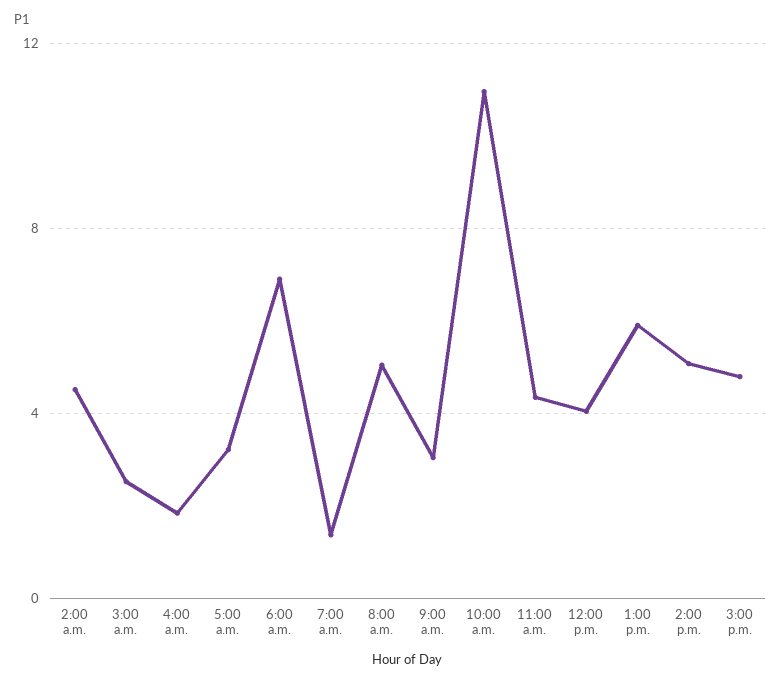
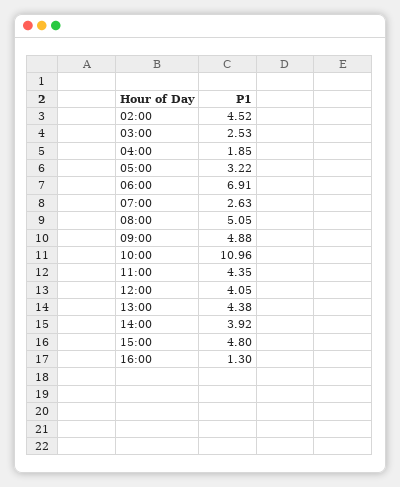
7:00 a.m.: 1.5 -> 2.63
9:00 a.m.: 3 -> 4.88
1:00 p.m.: 6 -> 4.38
2:00 p.m.: 5 -> 3.92
16:00: none -> 1.3

